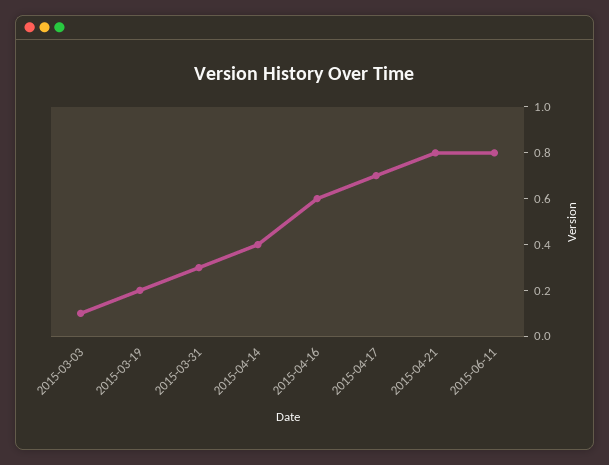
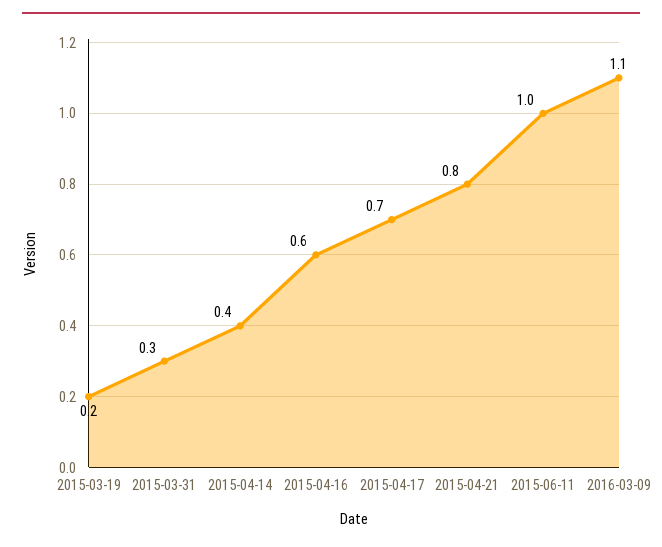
2015-03-03: 0.1 -> none
2015-06-11: 0.8 -> 1
2016-03-09: none -> 1.1

